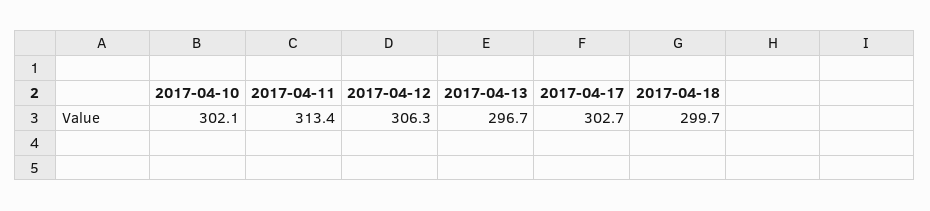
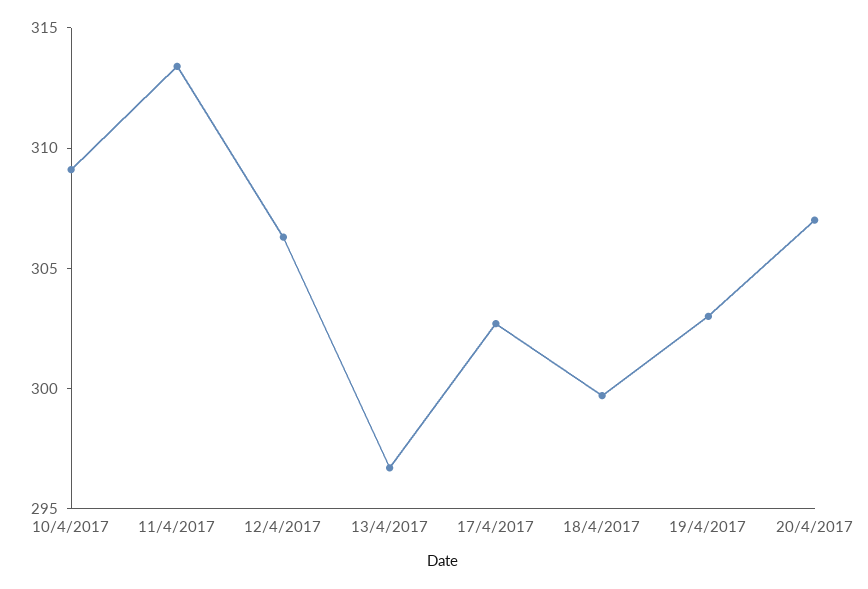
2017-04-10: 302.1 -> 309
19/4/2017: none -> 303
20/4/2017: none -> 307

